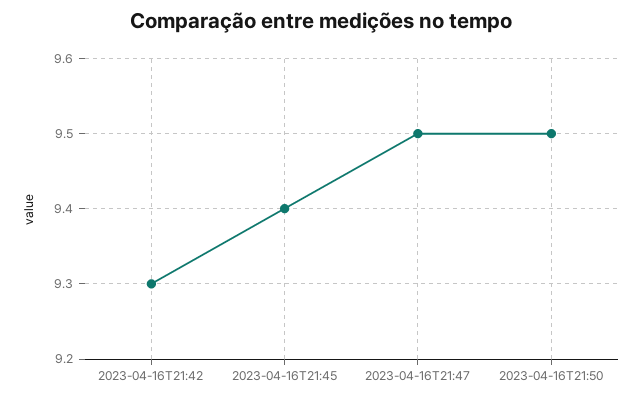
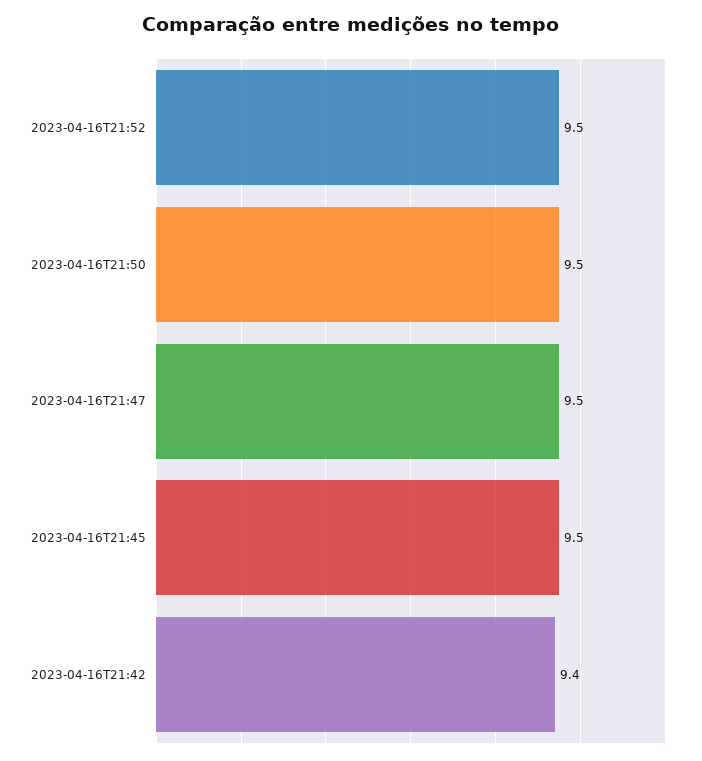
2023-04-16T21:42: 9.3 -> 9.4
2023-04-16T21:45: 9.4 -> 9.5
2023-04-16T21:52: none -> 9.5

